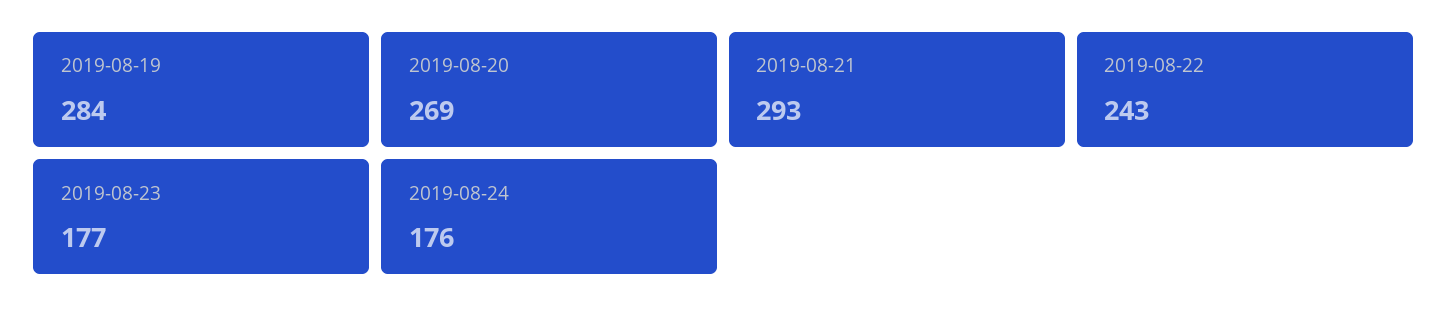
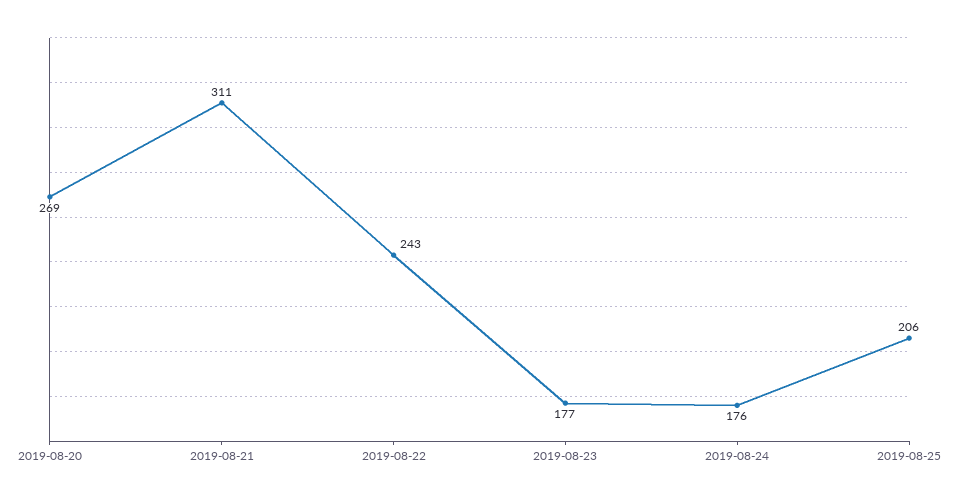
2019-08-19: 284 -> none
2019-08-21: 293 -> 311
2019-08-25: none -> 206

